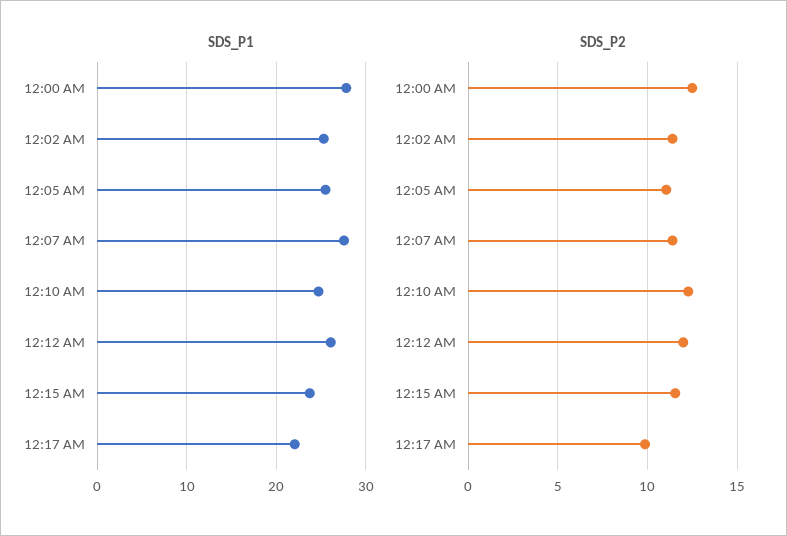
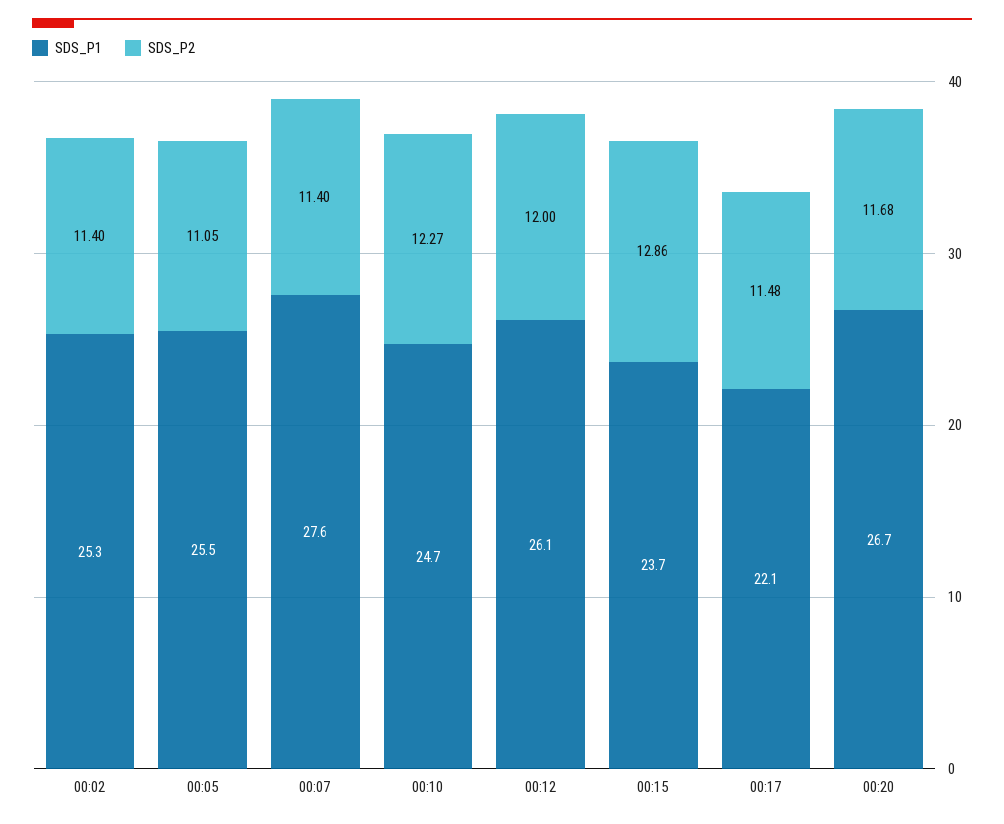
SDS_P1, 12:00 AM: 28 -> none
SDS_P2, 12:00 AM: 12.5 -> none
SDS_P2, 12:15 AM: 11.5 -> 12.86
SDS_P2, 12:17 AM: 10 -> 11.48
SDS_P1, 00:20: none -> 26.7
SDS_P2, 00:20: none -> 11.68

